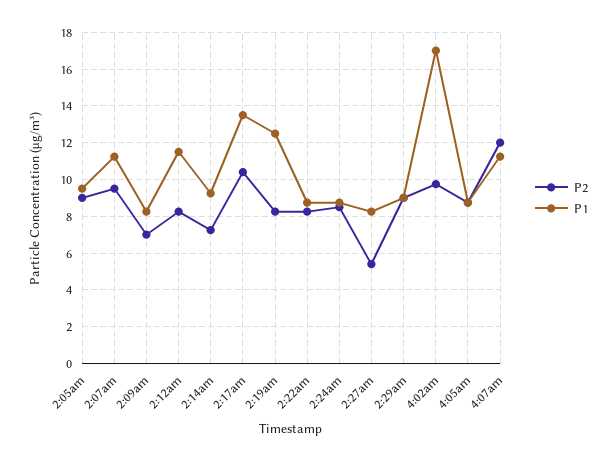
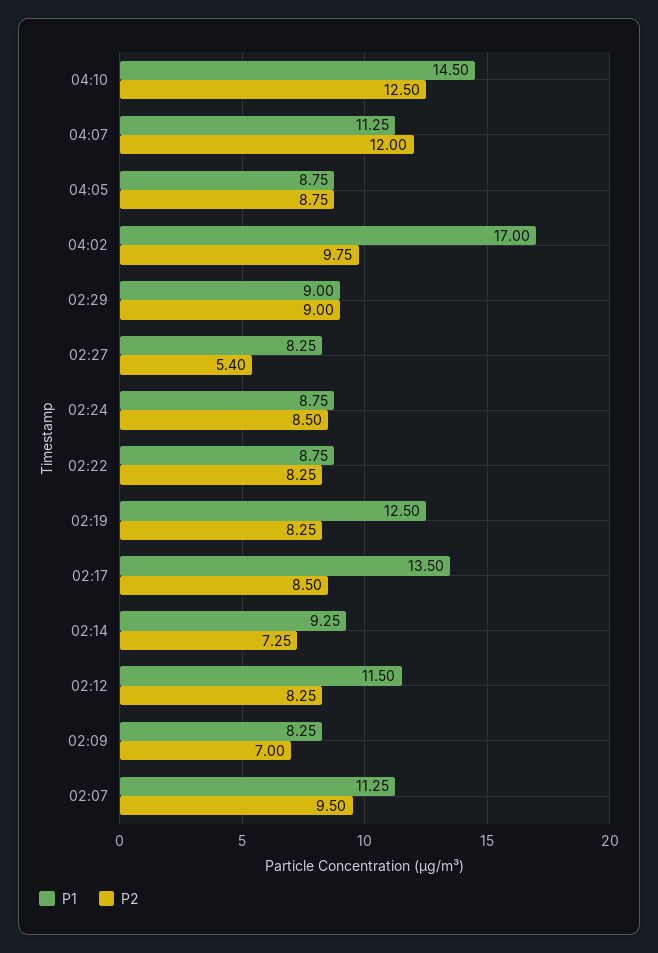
P2, 2:05am: 9 -> none
P1, 2:05am: 9.5 -> none
P2, 2:17am: 10.5 -> 8.5
P1, 04:10: none -> 14.5
P2, 04:10: none -> 12.5

